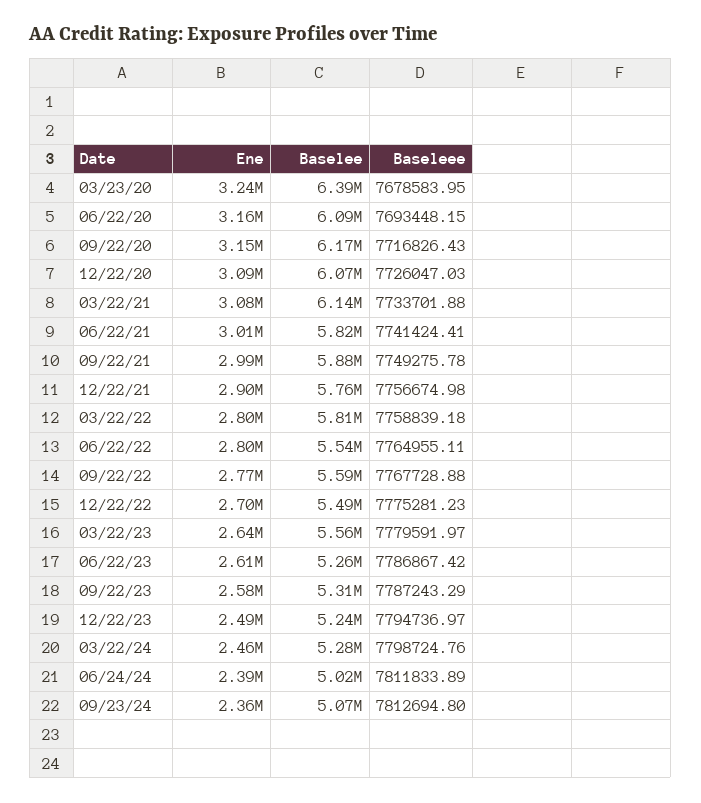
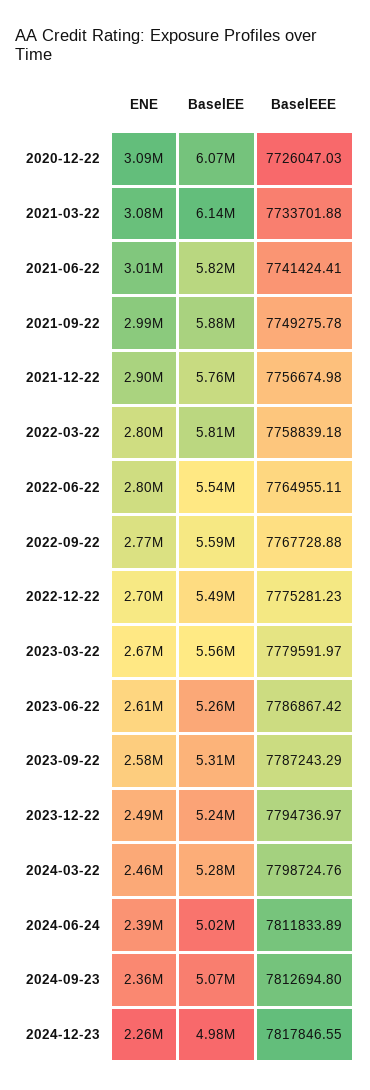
Ene, 03/23/20: 3240000 -> none
Baselee, 03/23/20: 6390000 -> none
Baseleee, 03/23/20: 7678583.95 -> none
Ene, 06/22/20: 3160000 -> none
Baselee, 06/22/20: 6090000 -> none
Baseleee, 06/22/20: 7693448.15 -> none
Ene, 09/22/20: 3150000 -> none
Baselee, 09/22/20: 6170000 -> none
Baseleee, 09/22/20: 7716826.43 -> none
Ene, 03/22/23: 2640000 -> 2670000
Ene, 2024-12-23: none -> 2260000
Baselee, 2024-12-23: none -> 4980000
Baseleee, 2024-12-23: none -> 7817846.55

